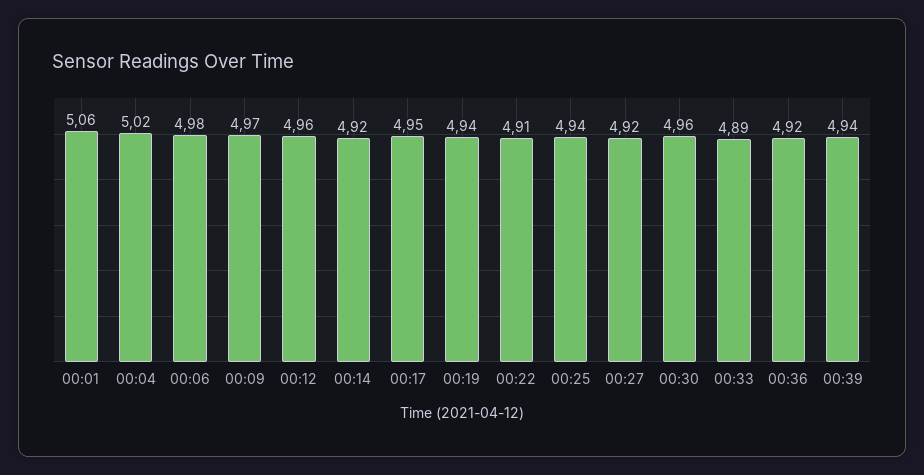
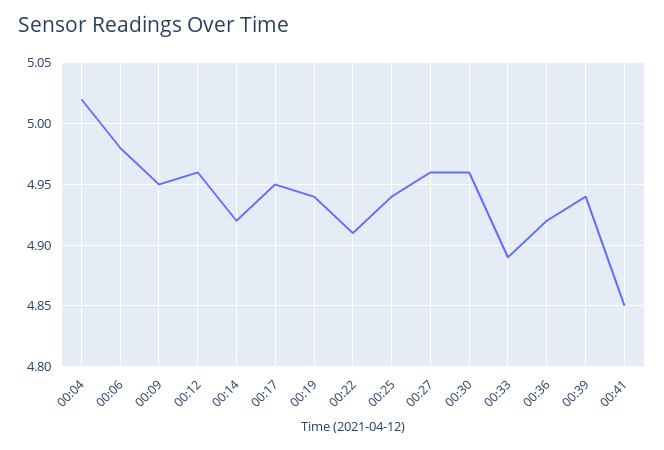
00:01: 5.06 -> none
00:09: 4.97 -> 4.95
00:27: 4.92 -> 4.96
00:41: none -> 4.85

